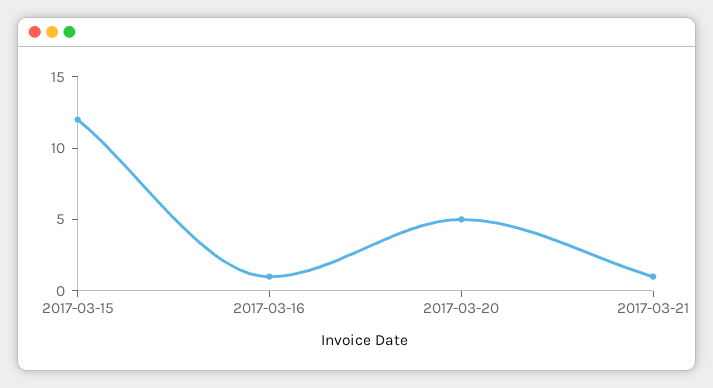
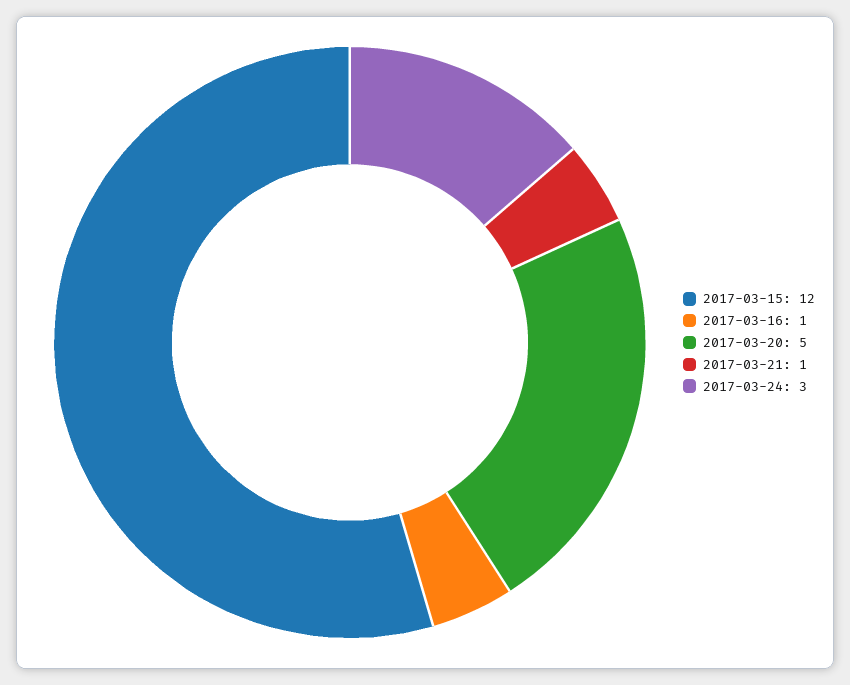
2017-03-24: none -> 3

